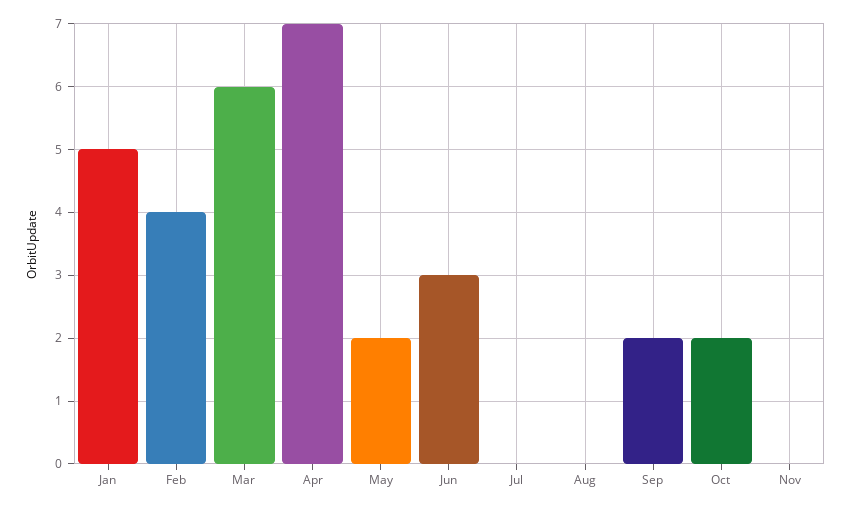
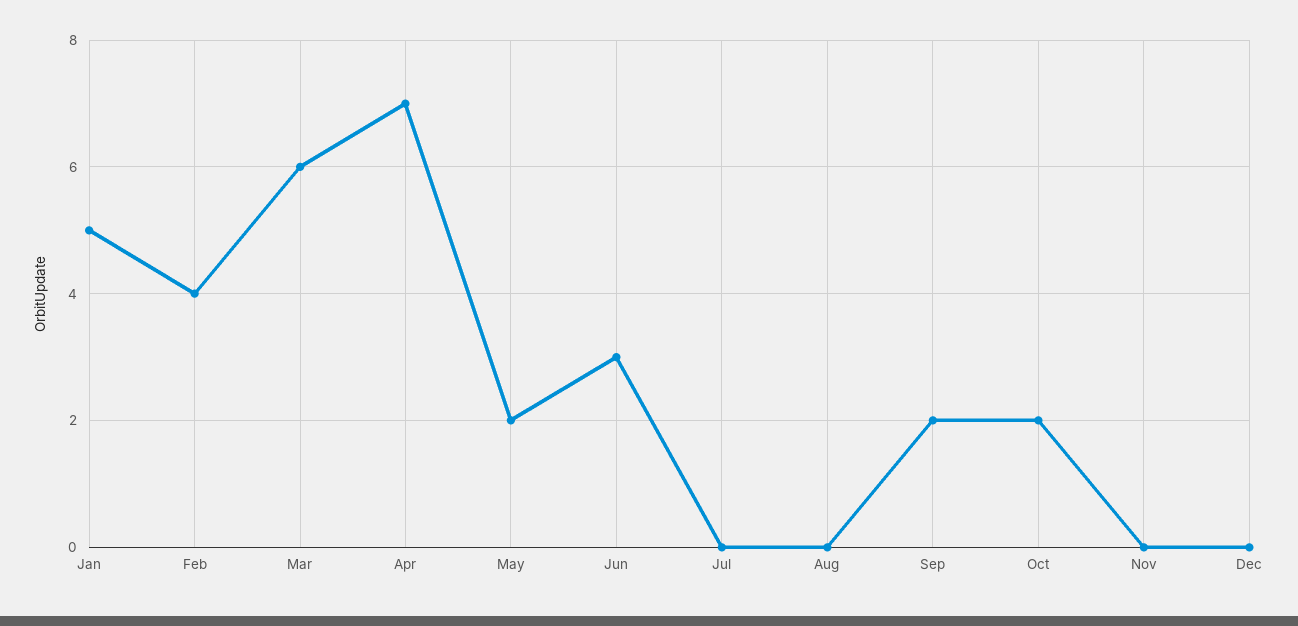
Dec: none -> 0

